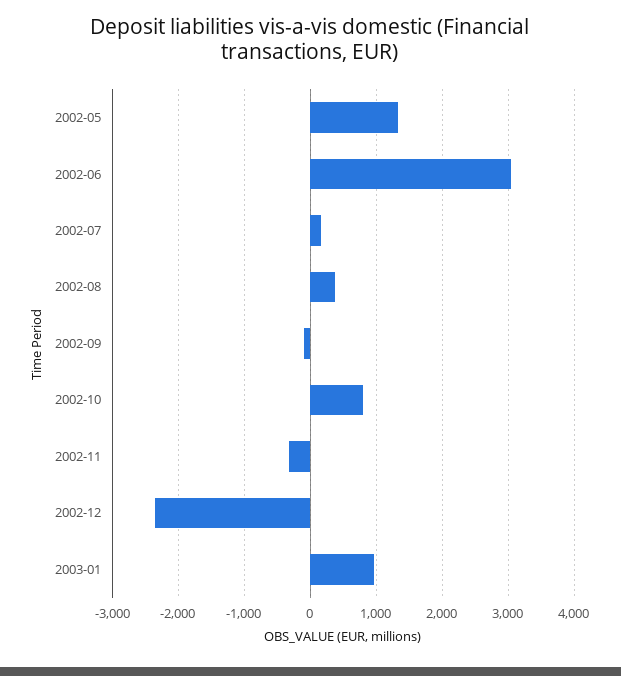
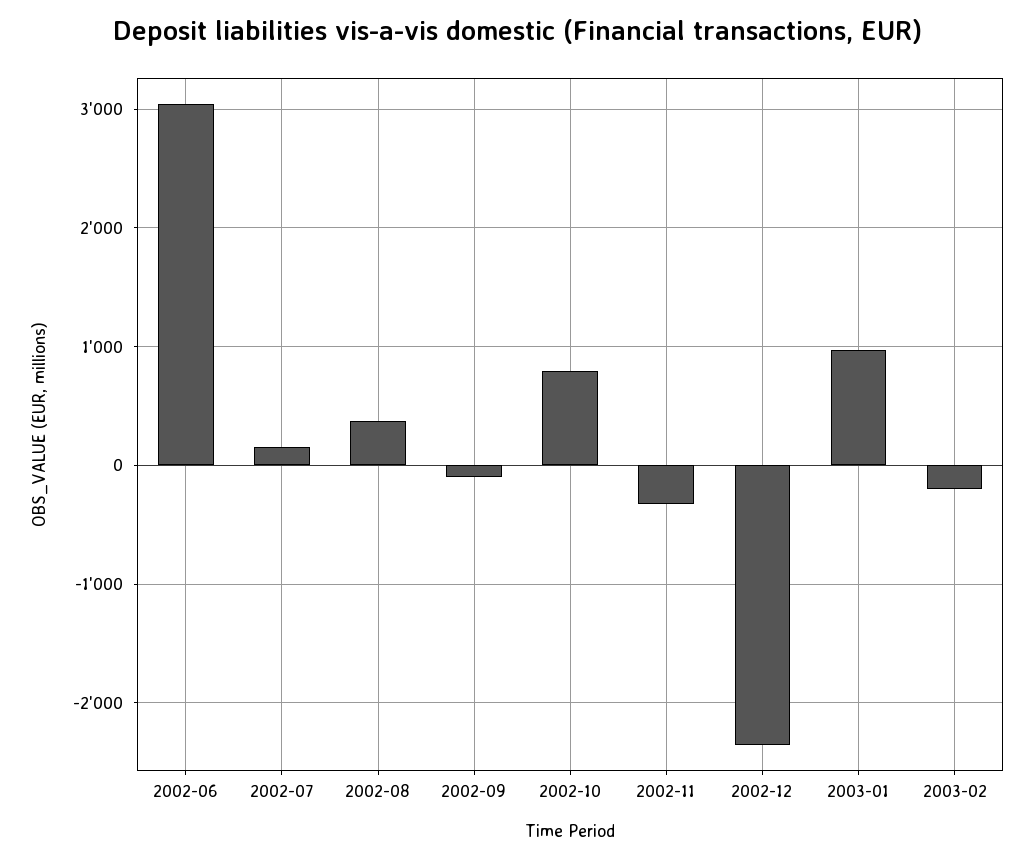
2002-05: 1300 -> none
2003-02: none -> -200

